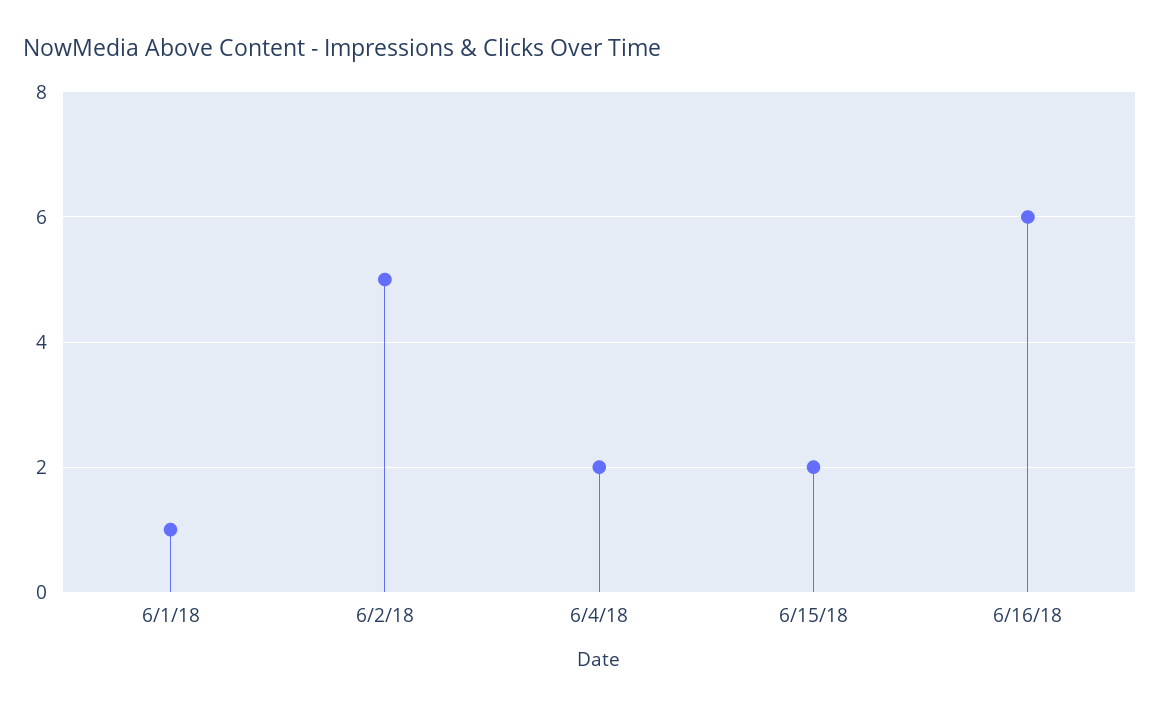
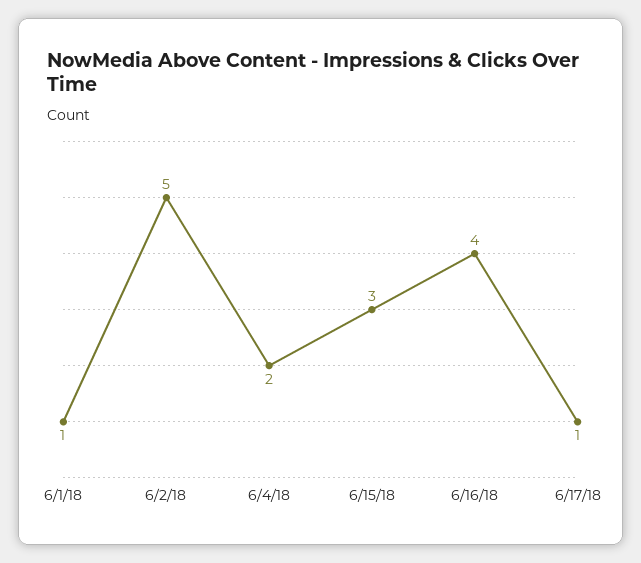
6/15/18: 2 -> 3
6/16/18: 6 -> 4
6/17/18: none -> 1

